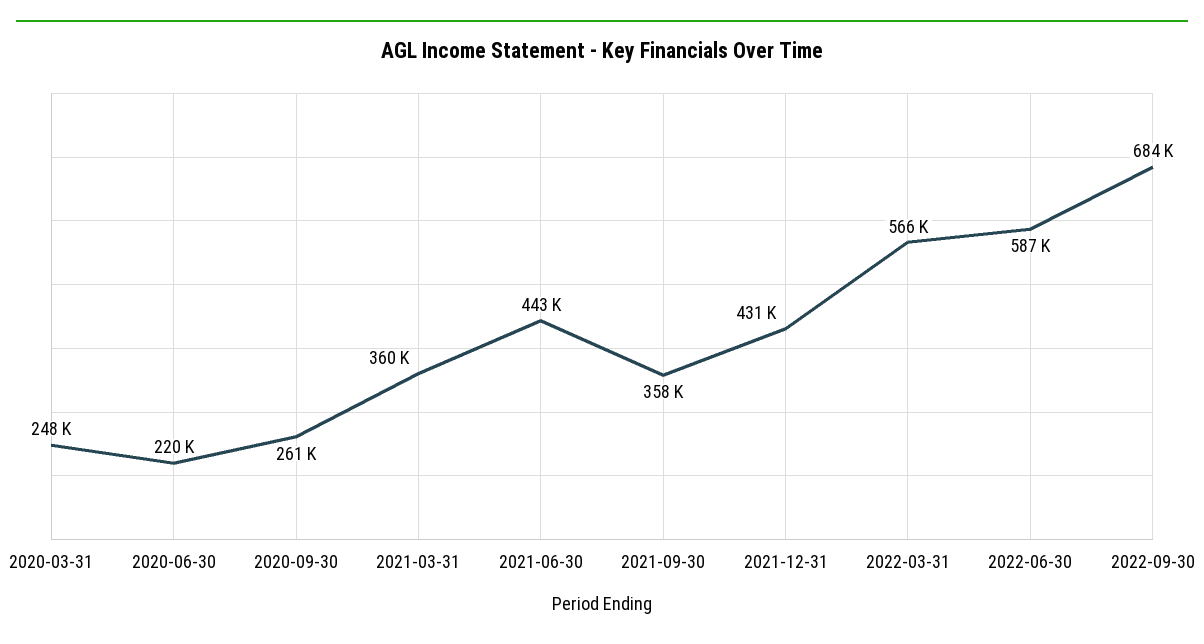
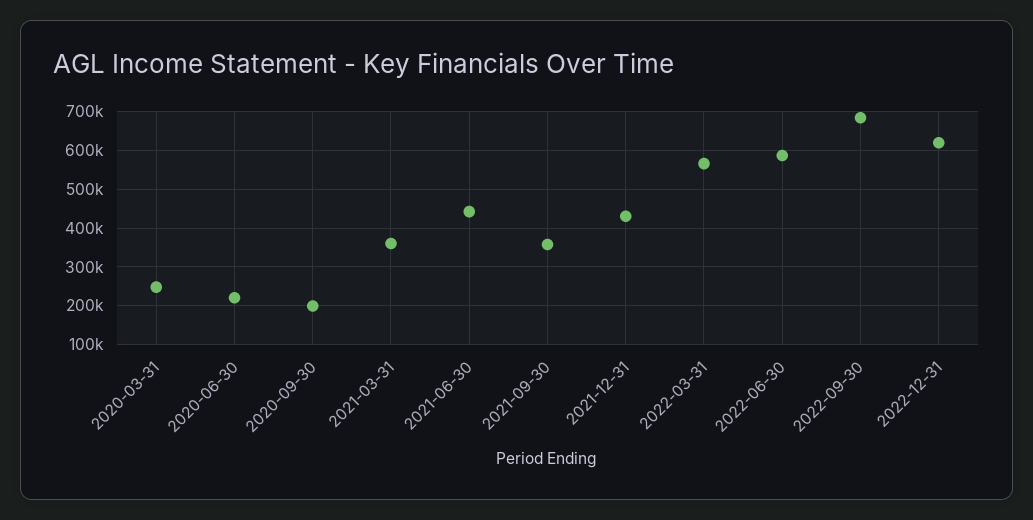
2020-09-30: 261000 -> 200000
2022-12-31: none -> 620000

